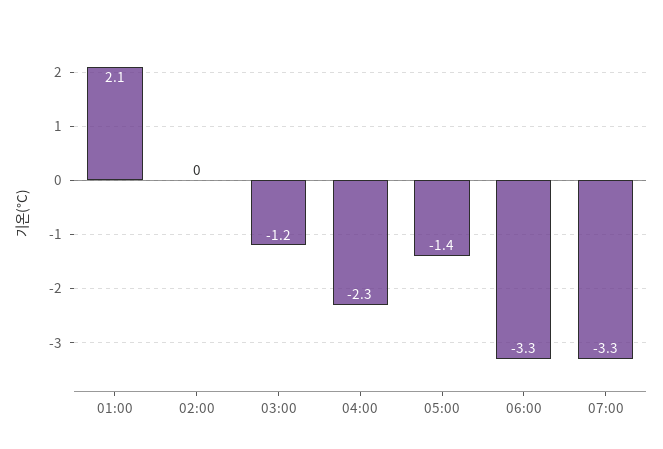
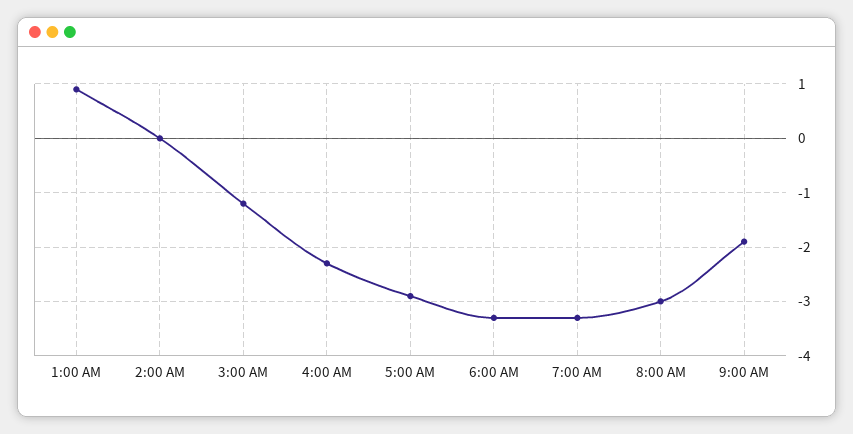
01:00: 2.1 -> 1
05:00: -1.4 -> -3
8:00 AM: none -> -3
9:00 AM: none -> -2

